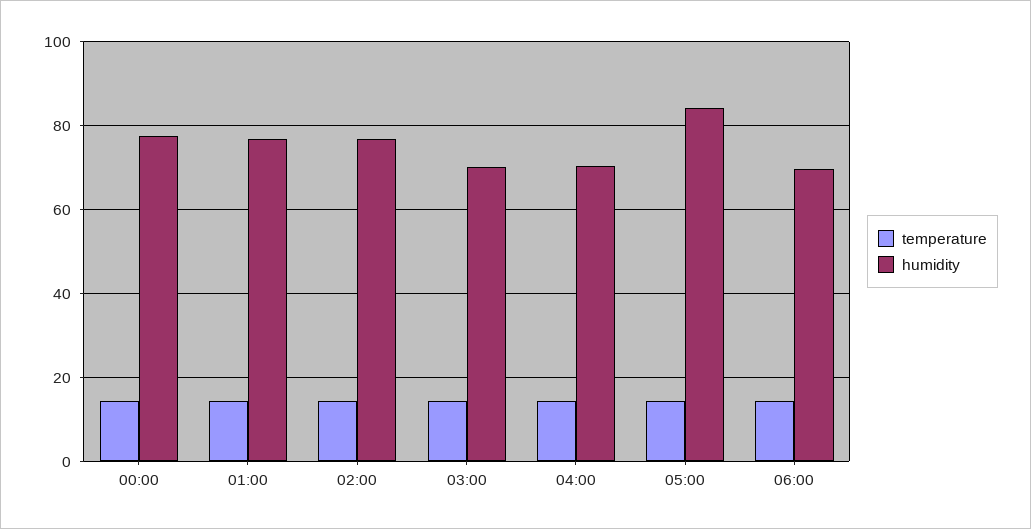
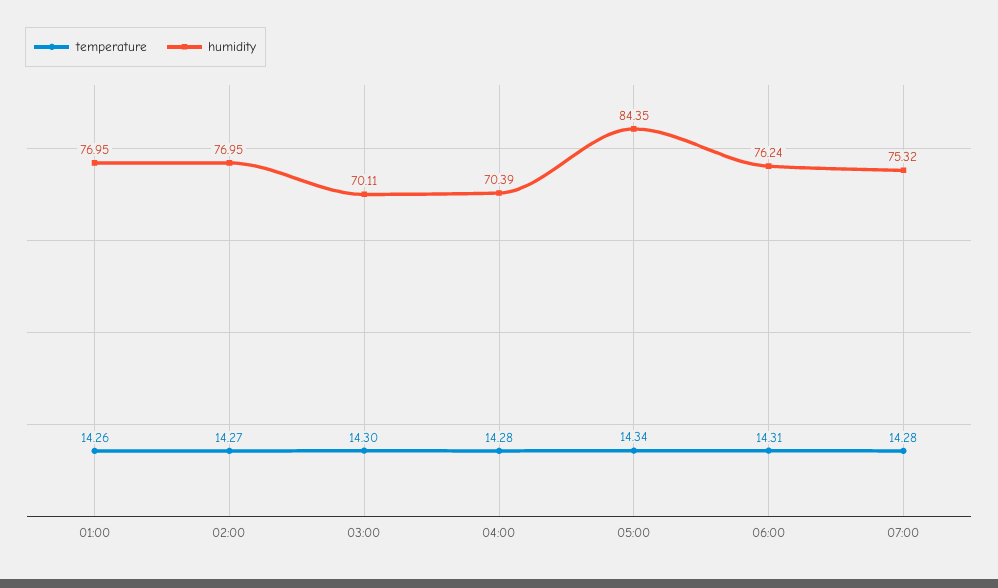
temperature, 00:00: 14 -> none
humidity, 00:00: 78 -> none
humidity, 06:00: 70 -> 76.24
temperature, 07:00: none -> 14.28
humidity, 07:00: none -> 75.32

